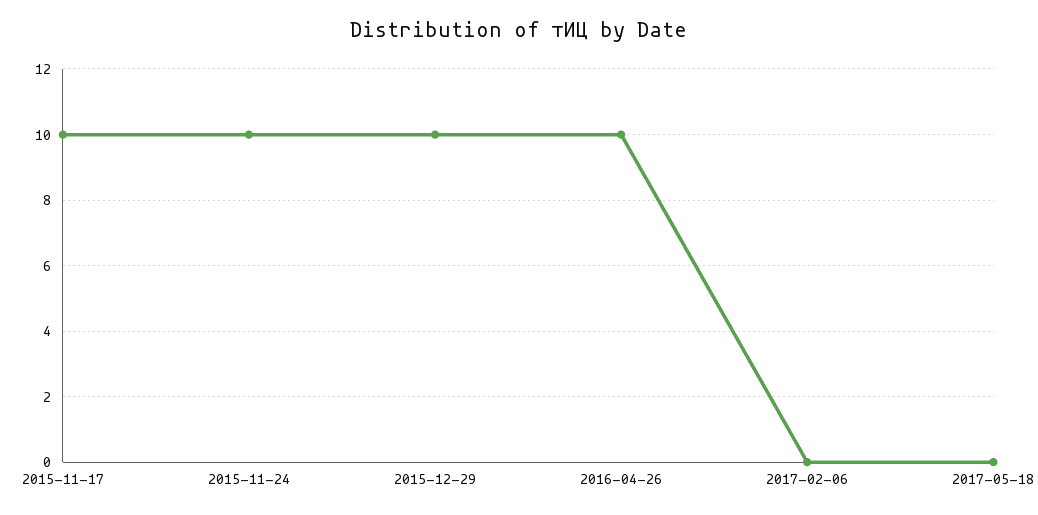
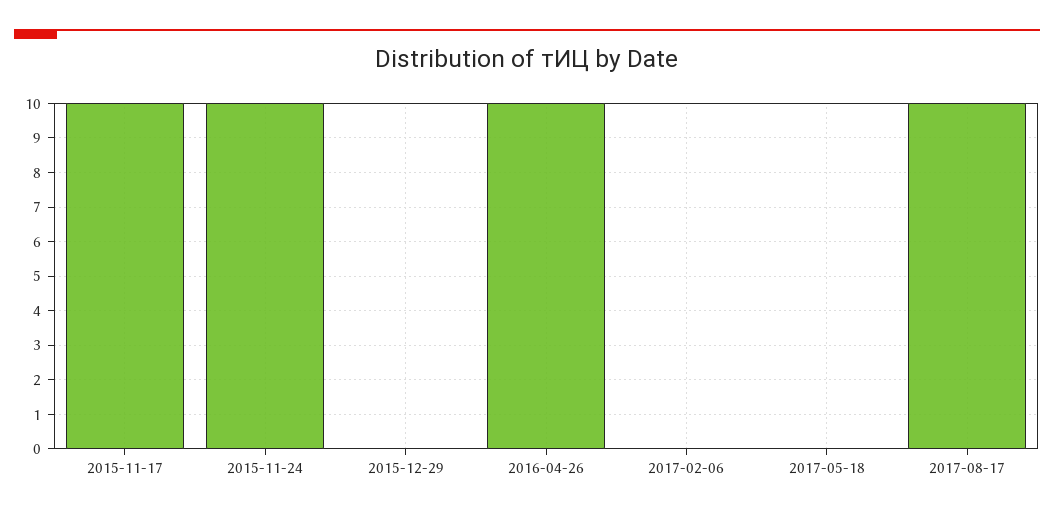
2015-12-29: 10 -> 0
2017-08-17: none -> 10

